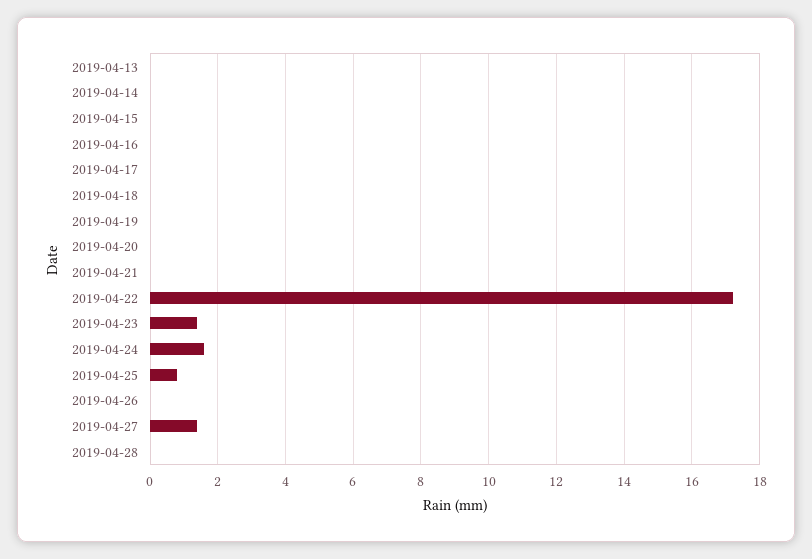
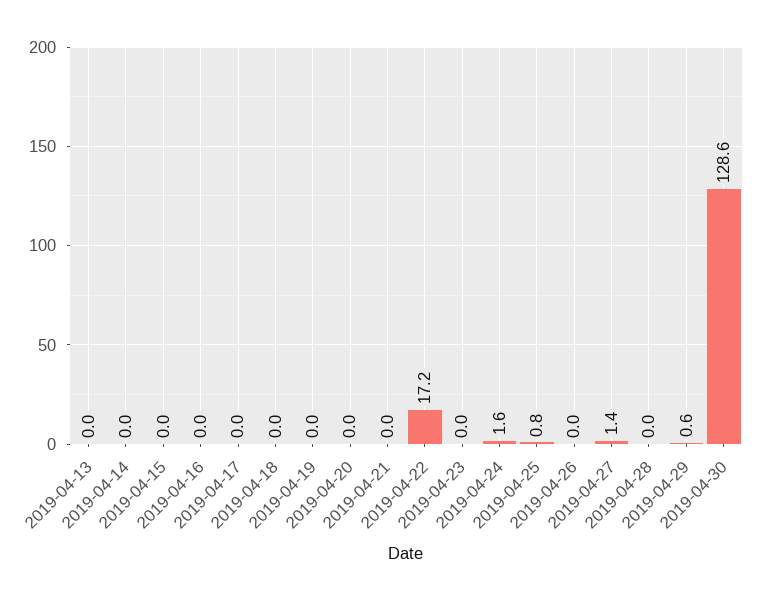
2019-04-23: 1.5 -> 0
2019-04-29: none -> 0.6
2019-04-30: none -> 128.6

